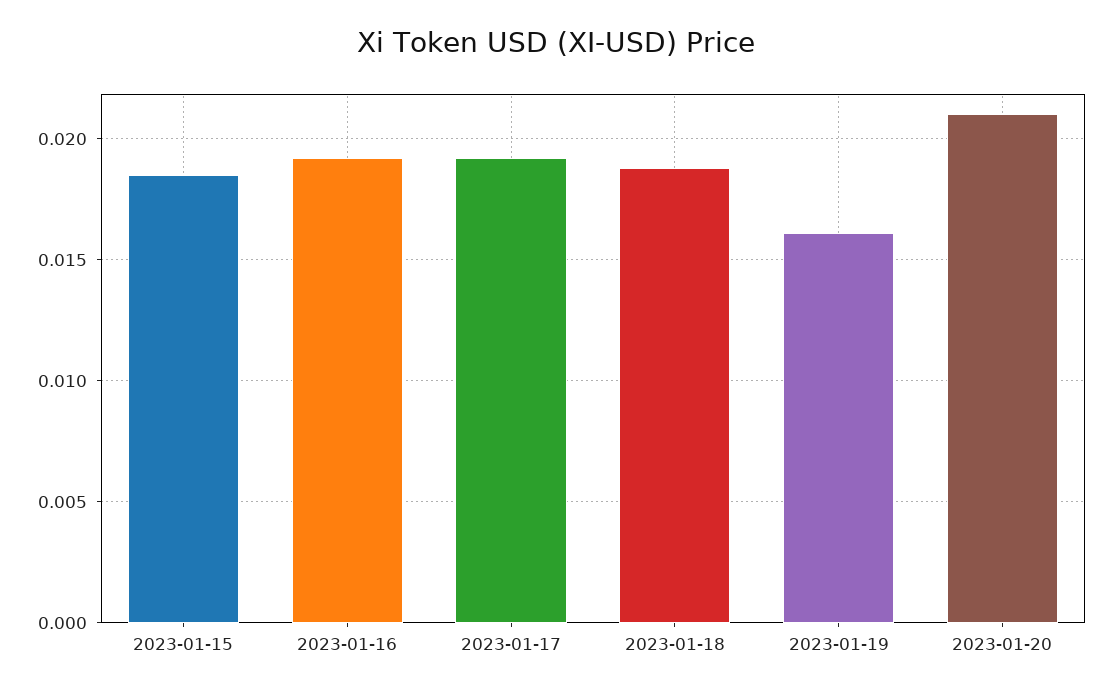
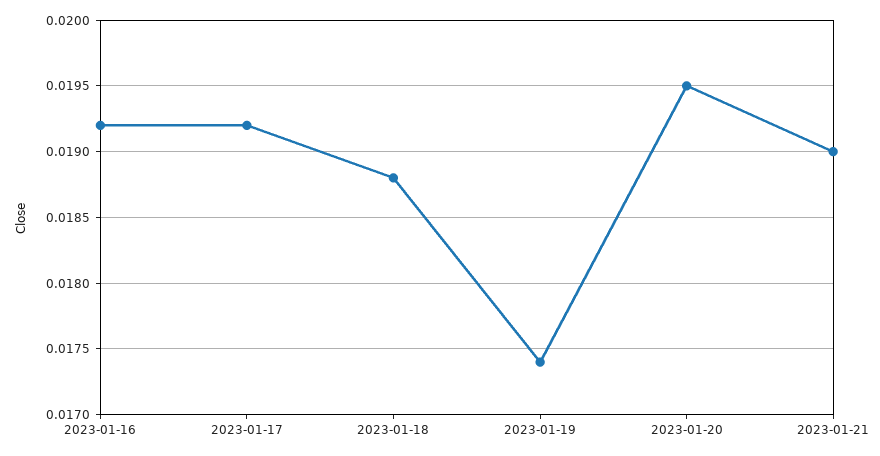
2023-01-15: 0.0185 -> none
2023-01-19: 0.016 -> 0.0174
2023-01-20: 0.021 -> 0.0195
2023-01-21: none -> 0.019

